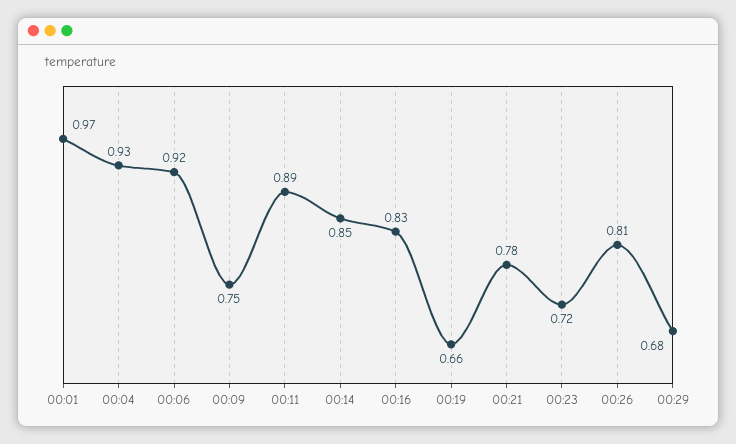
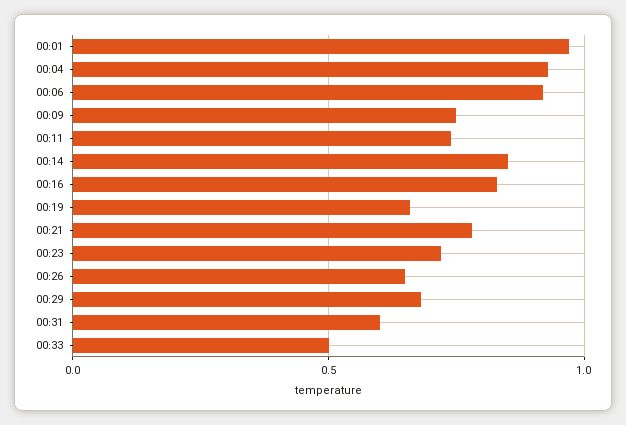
00:11: 0.89 -> 0.75
00:26: 0.81 -> 0.65
00:31: none -> 0.6
00:33: none -> 0.5

